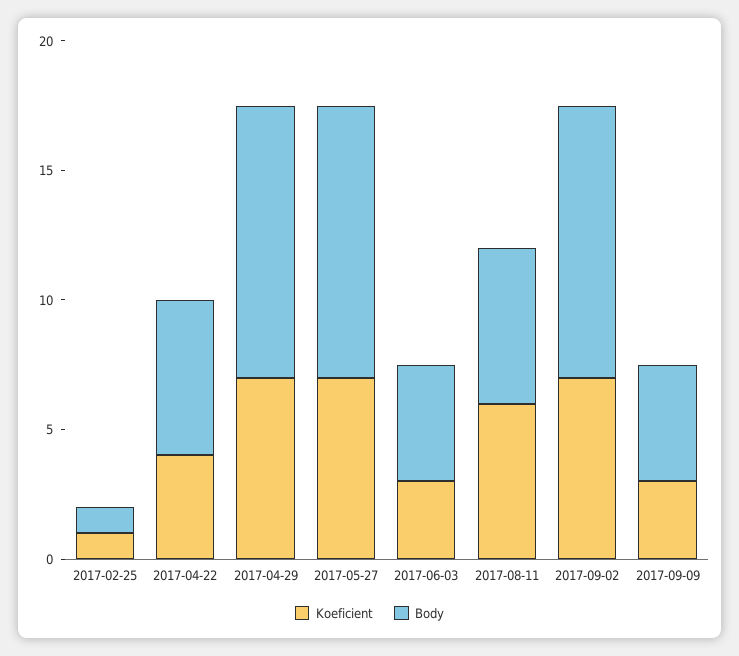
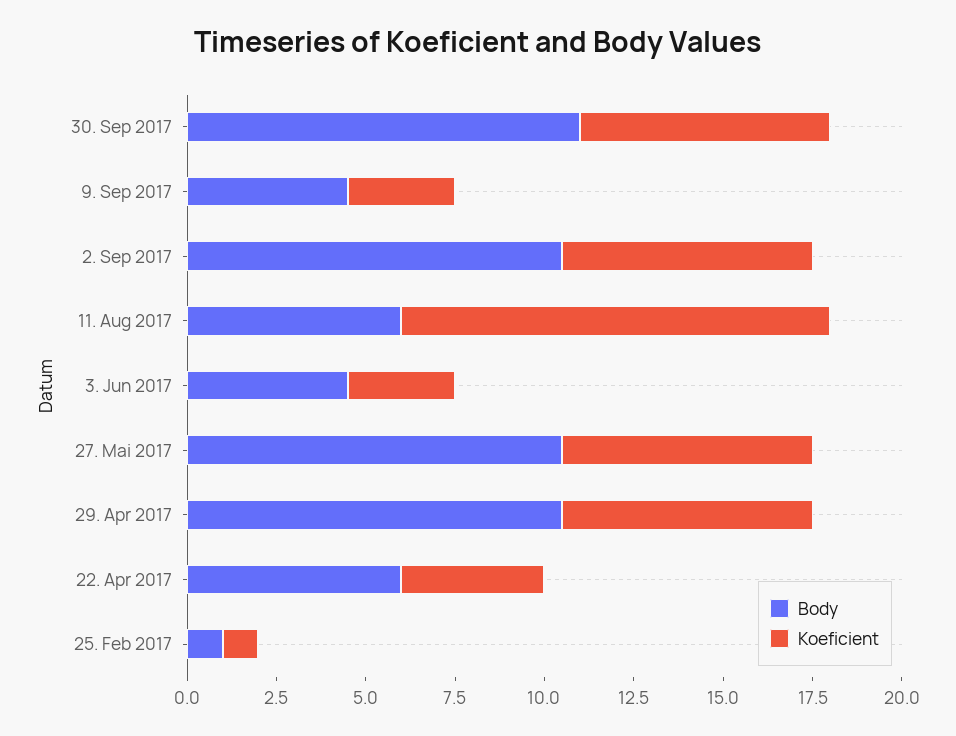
Koeficient, 2017-08-11: 6 -> 12
Body, 30. Sep 2017: none -> 11
Koeficient, 30. Sep 2017: none -> 7

